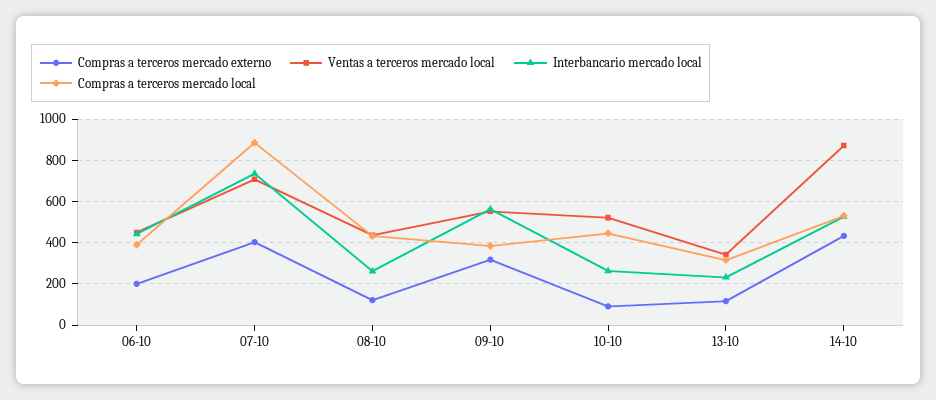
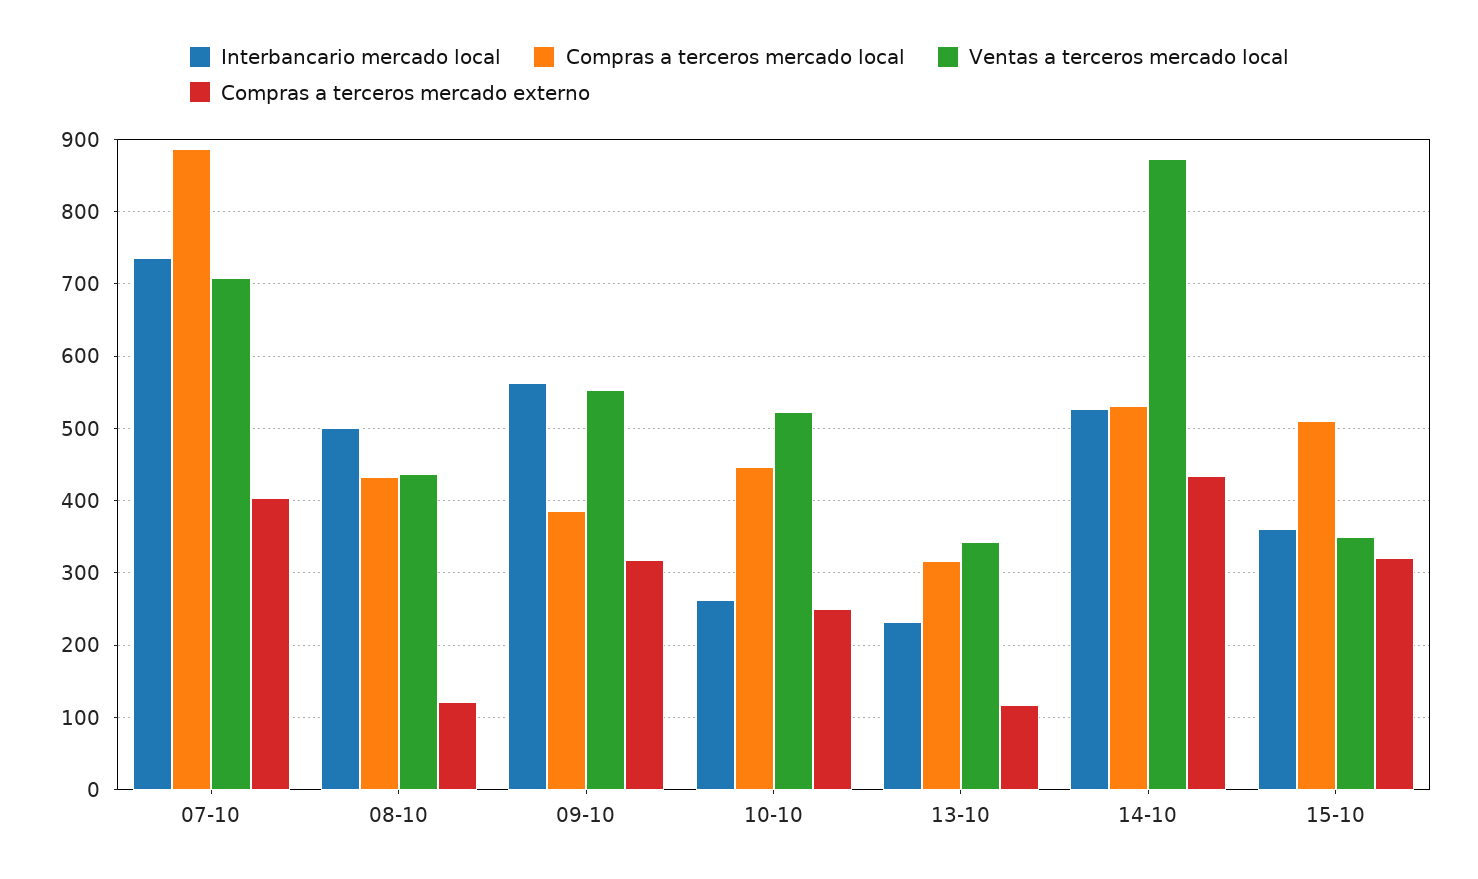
Compras a terceros mercado externo, 06-10: 200 -> none
Ventas a terceros mercado local, 06-10: 450 -> none
Interbancario mercado local, 06-10: 450 -> none
Compras a terceros mercado local, 06-10: 400 -> none
Interbancario mercado local, 08-10: 250 -> 500
Compras a terceros mercado externo, 10-10: 100 -> 250
Interbancario mercado local, 15-10: none -> 360
Compras a terceros mercado local, 15-10: none -> 510
Ventas a terceros mercado local, 15-10: none -> 350
Compras a terceros mercado externo, 15-10: none -> 320

